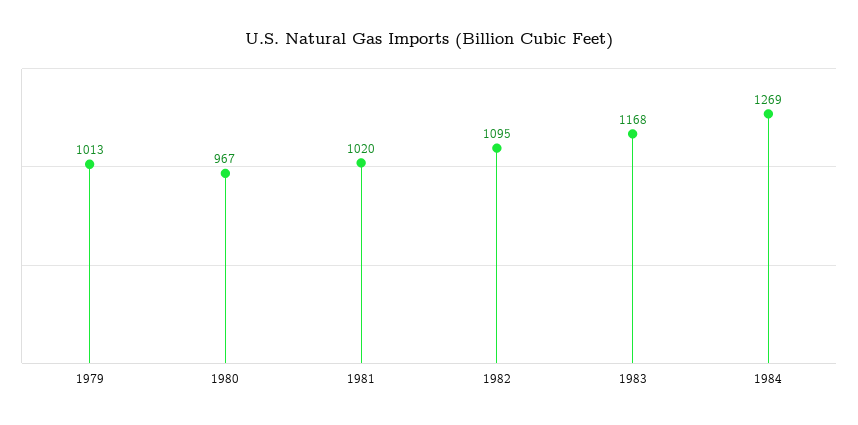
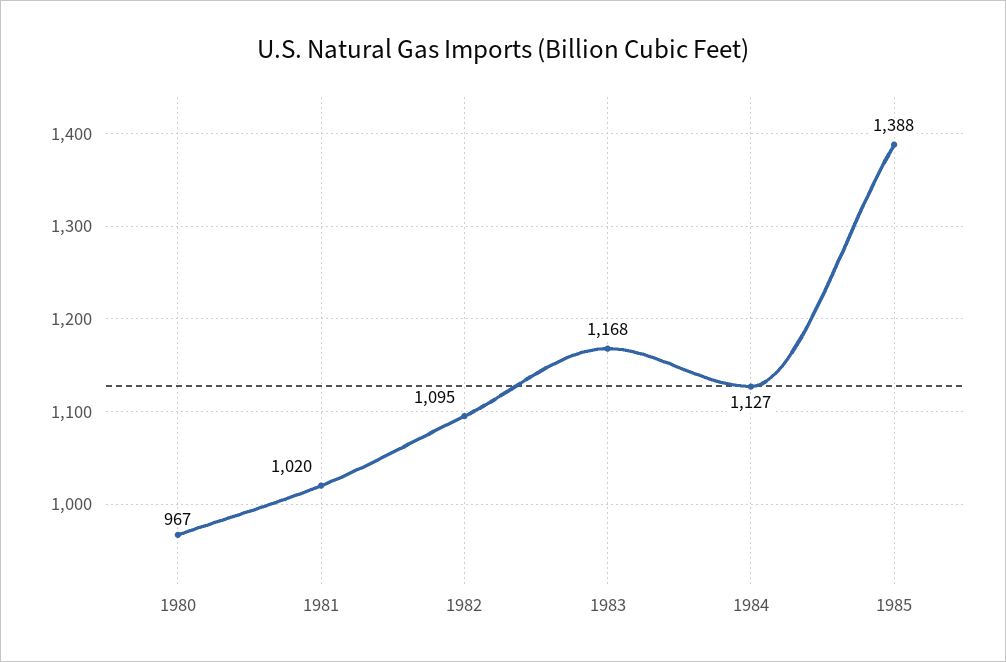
1979: 1013 -> none
1984: 1269 -> 1127
1985: none -> 1388

